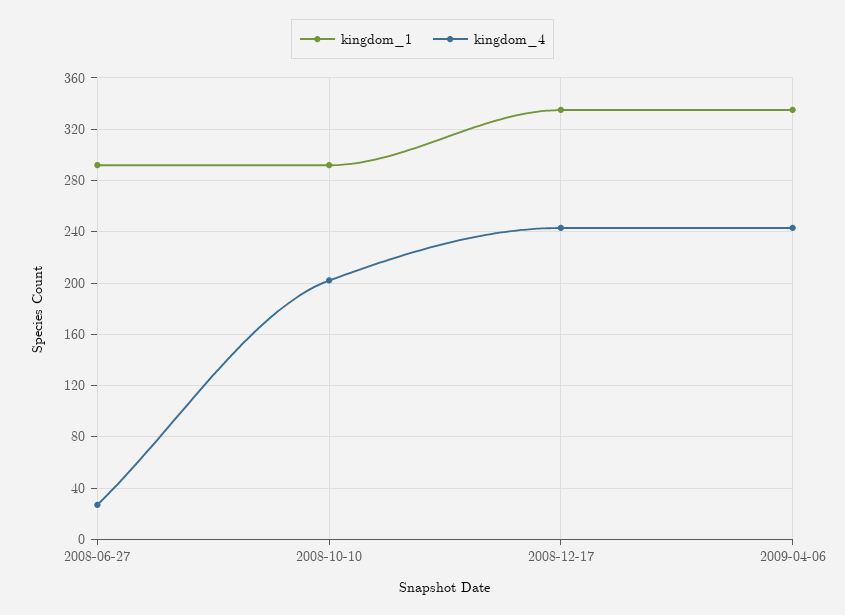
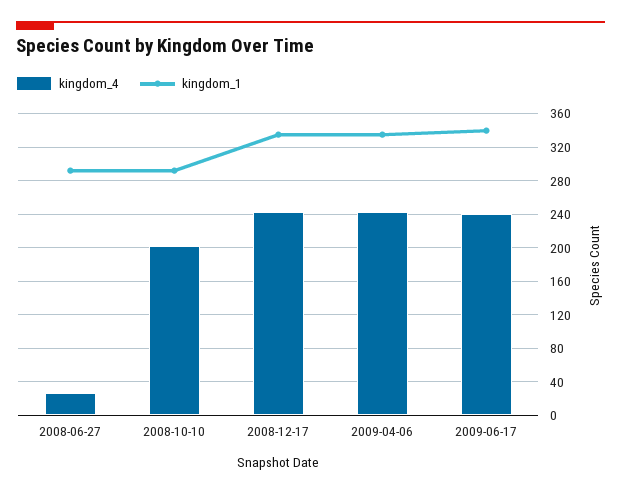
kingdom_4, 2009-06-17: none -> 240
kingdom_1, 2009-06-17: none -> 340

